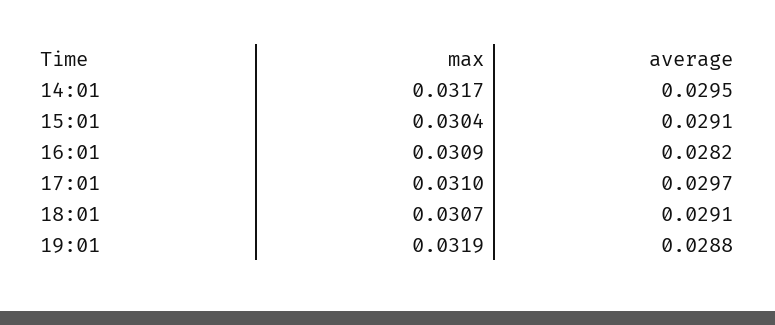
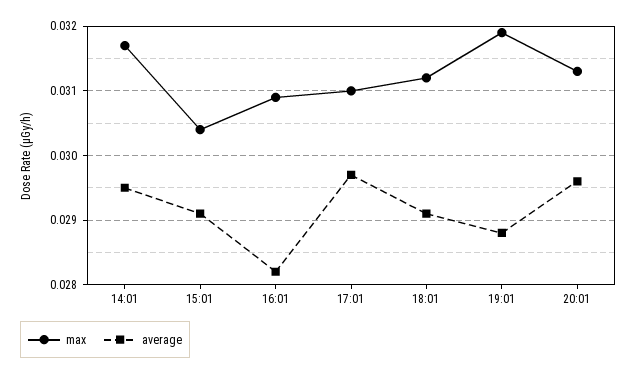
max, 18:01: 0.0307 -> 0.0312
max, 20:01: none -> 0.0313
average, 20:01: none -> 0.0296

